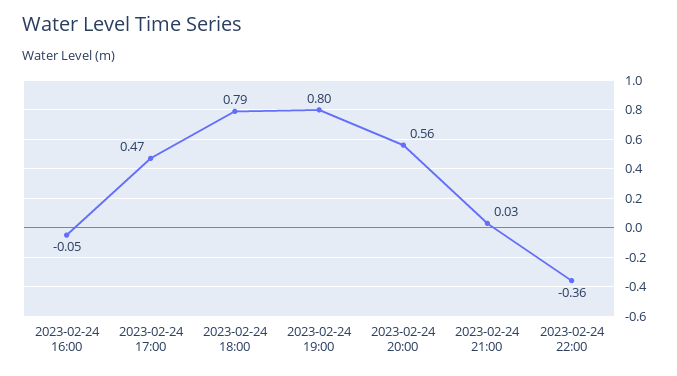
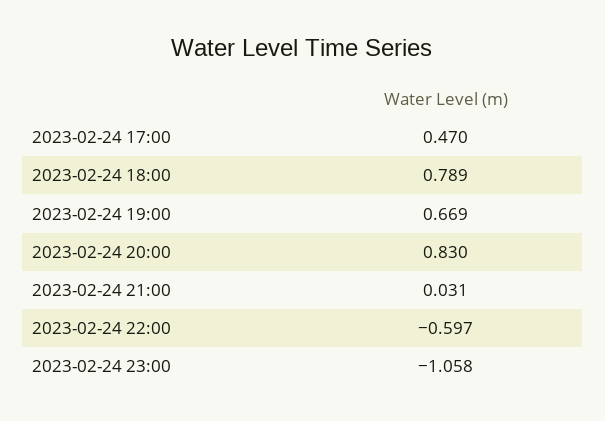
2023-02-24 16:00: -0.05 -> none
2023-02-24 19:00: 0.8 -> 0.669
2023-02-24 20:00: 0.56 -> 0.83
2023-02-24 22:00: -0.36 -> -0.597
2023-02-24 23:00: none -> -1.058

